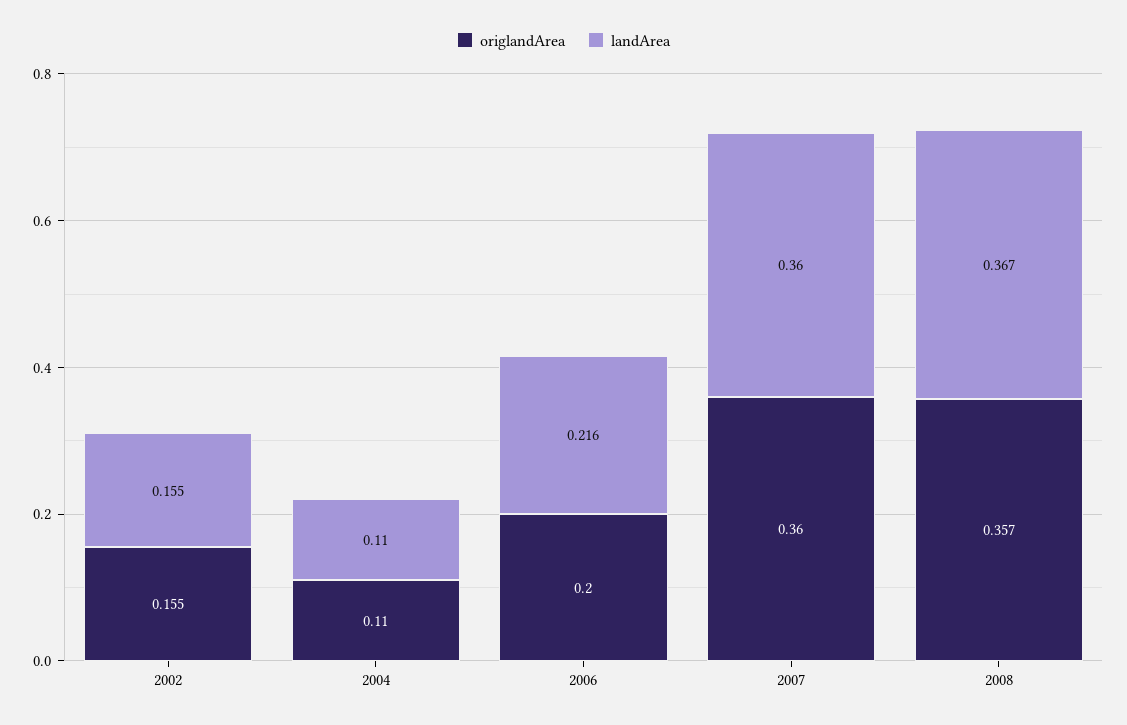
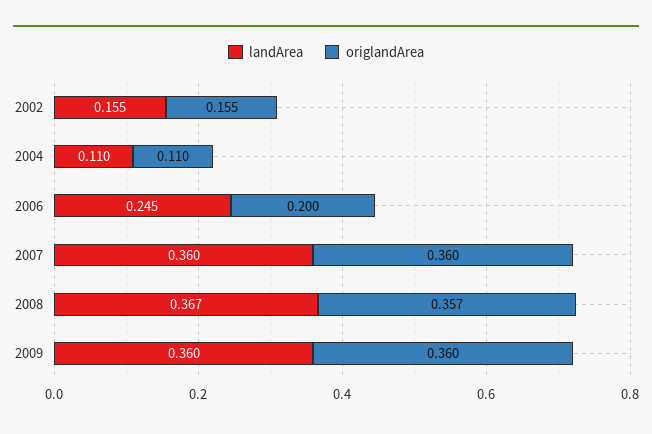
landArea, 2006: 0.216 -> 0.245
landArea, 2009: none -> 0.36
origlandArea, 2009: none -> 0.36

